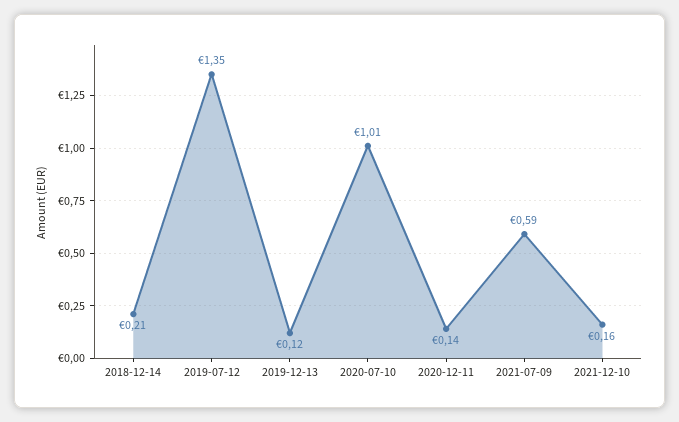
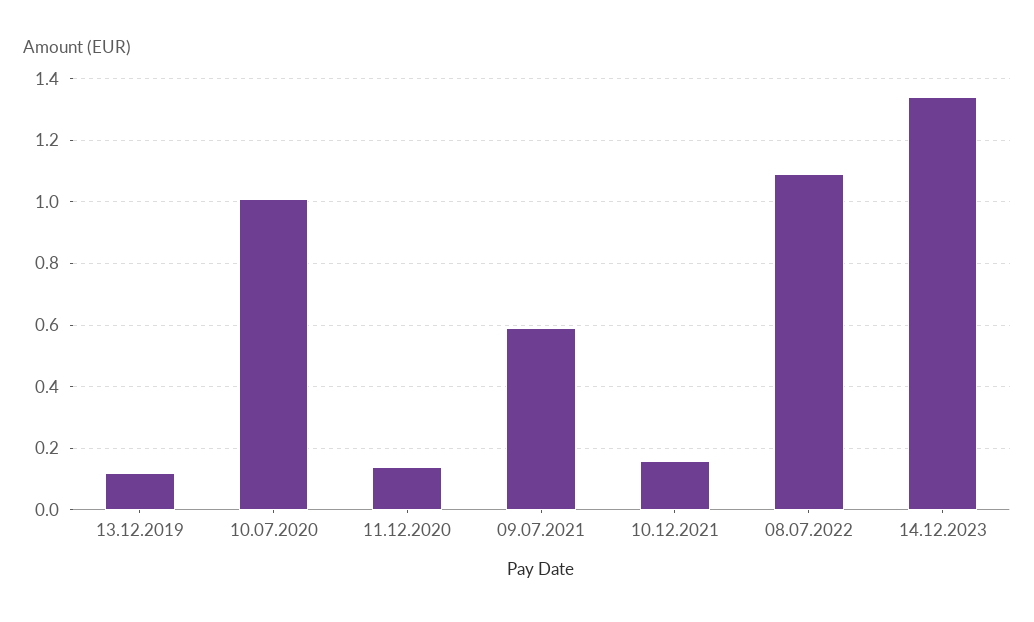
2018-12-14: 0.21 -> none
2019-07-12: 1.35 -> none
08.07.2022: none -> 1.1
14.12.2023: none -> 1.35

